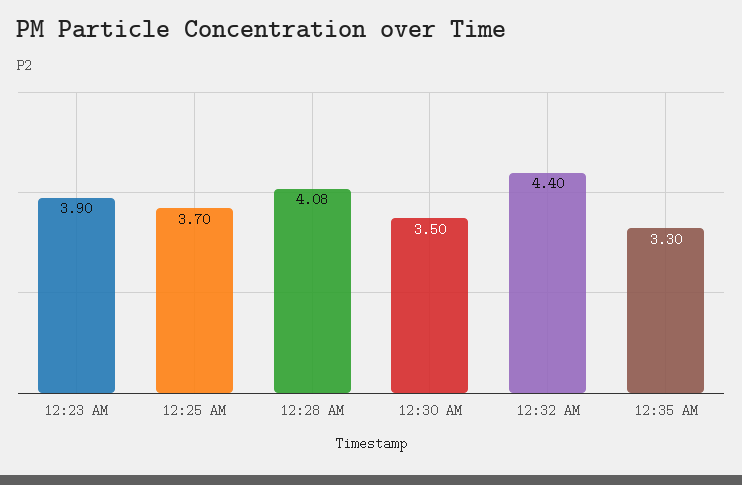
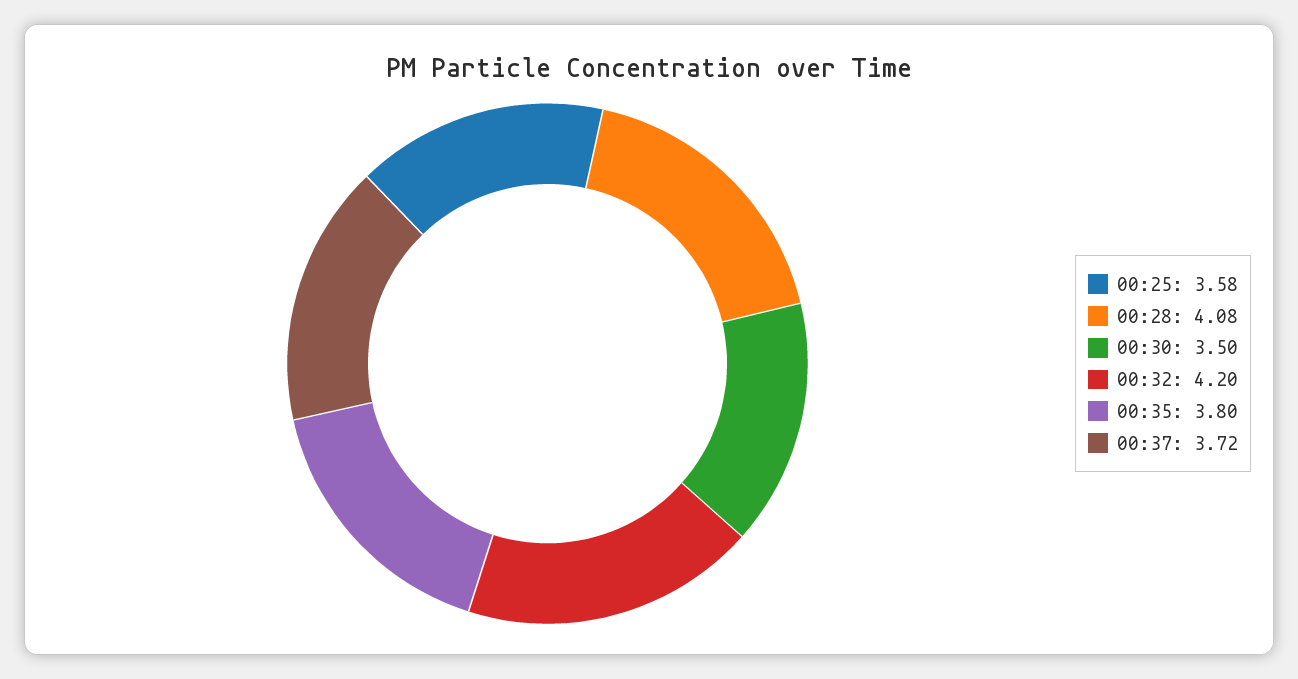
12:23 AM: 3.9 -> none
12:25 AM: 3.7 -> 3.58
12:32 AM: 4.4 -> 4.2
12:35 AM: 3.3 -> 3.8
00:37: none -> 3.72

